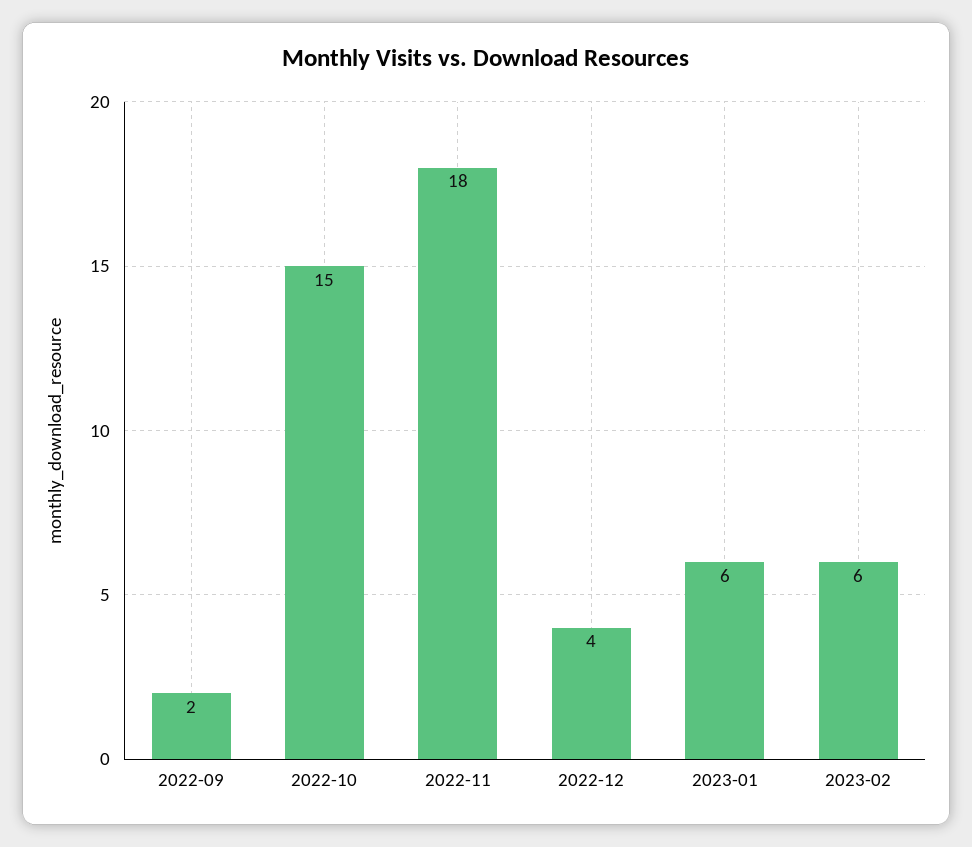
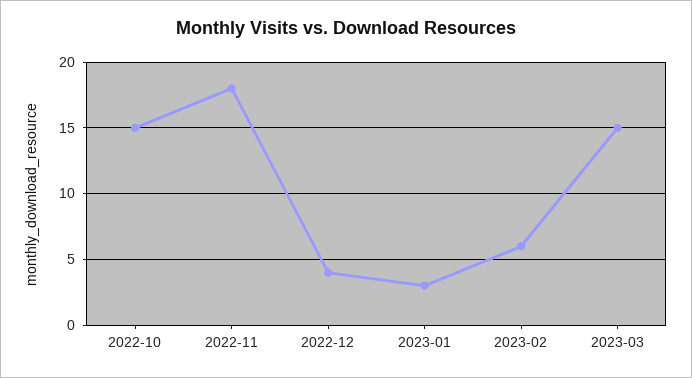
2022-09: 2 -> none
2023-01: 6 -> 3
2023-03: none -> 15

